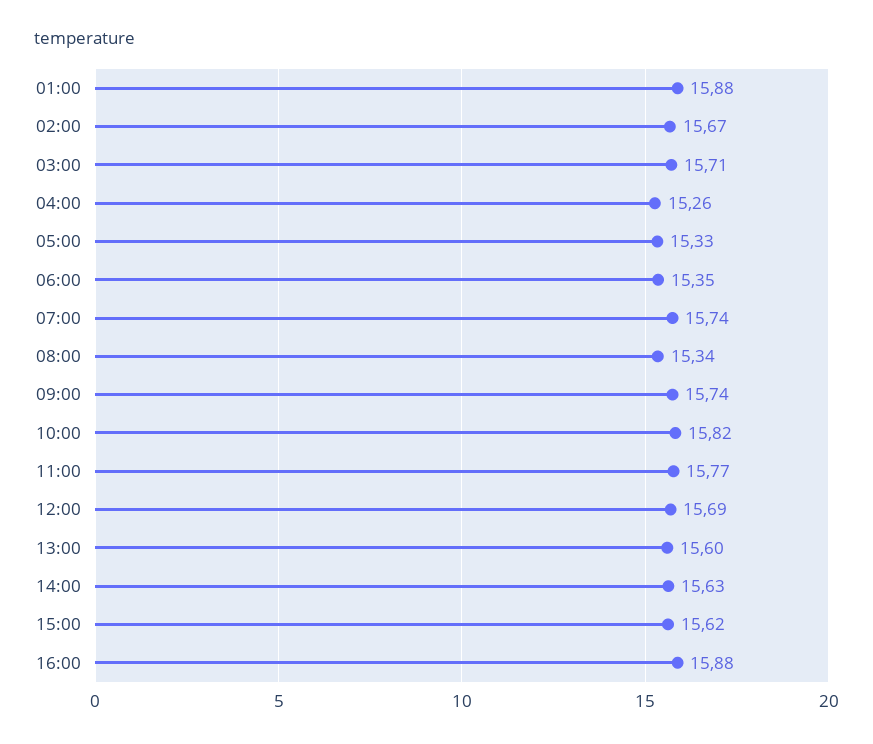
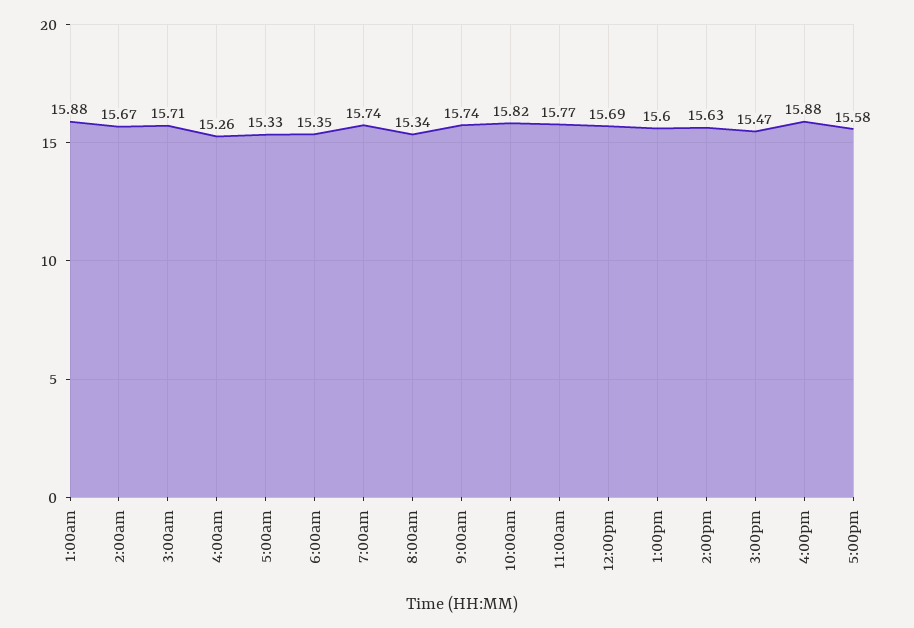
15:00: 15.62 -> 15.47
5:00pm: none -> 15.58

